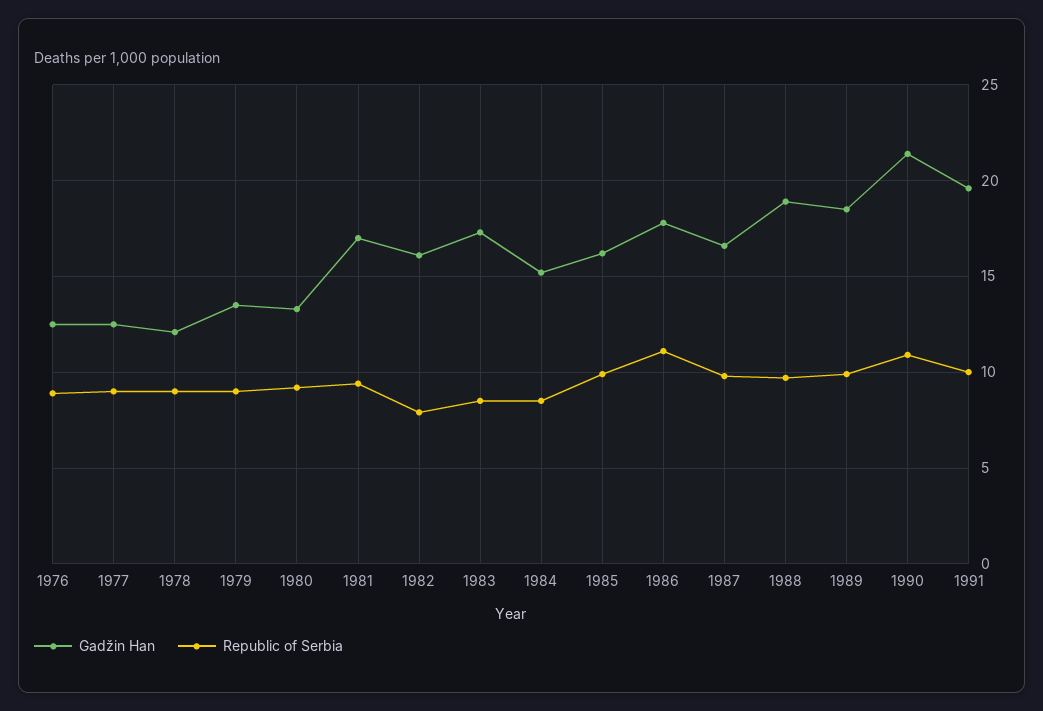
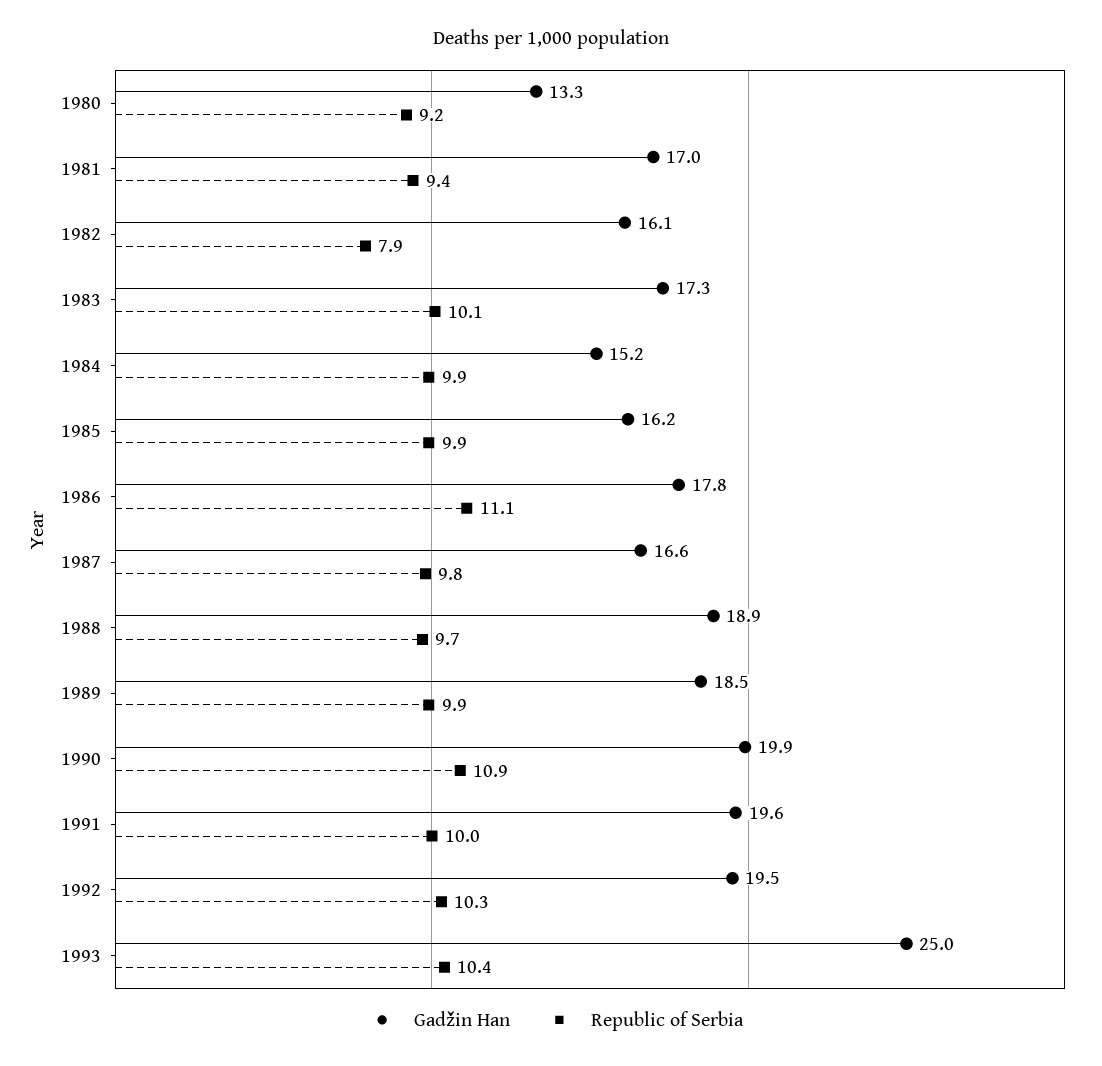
Gadžin Han, 1976: 12.5 -> none
Republic of Serbia, 1976: 9 -> none
Gadžin Han, 1977: 12.5 -> none
Republic of Serbia, 1977: 9 -> none
Gadžin Han, 1978: 12 -> none
Republic of Serbia, 1978: 9 -> none
Gadžin Han, 1979: 13.5 -> none
Republic of Serbia, 1979: 9 -> none
Republic of Serbia, 1983: 8.5 -> 10.1
Republic of Serbia, 1984: 8.5 -> 9.9
Gadžin Han, 1990: 21.5 -> 19.9
Gadžin Han, 1992: none -> 19.5
Republic of Serbia, 1992: none -> 10.3
Gadžin Han, 1993: none -> 25
Republic of Serbia, 1993: none -> 10.4

